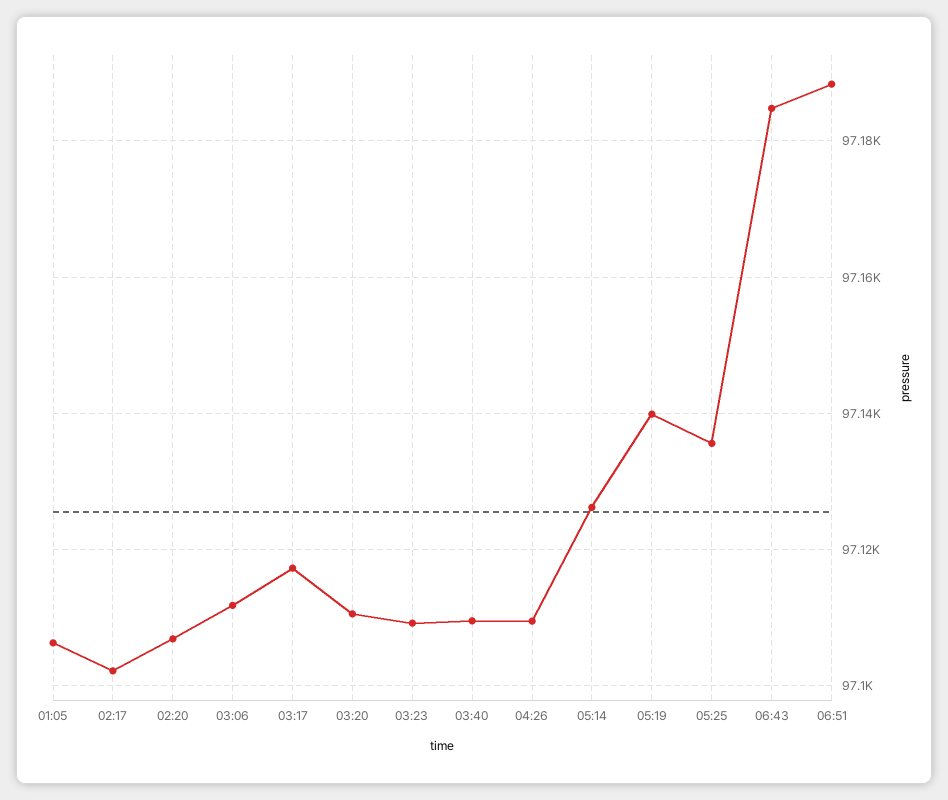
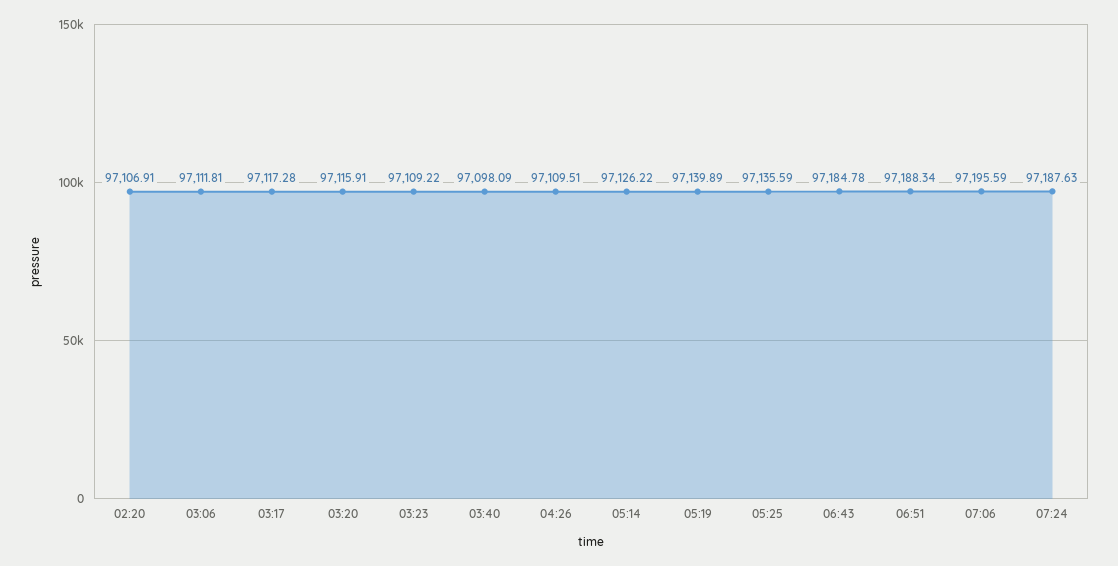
01:05: 97106 -> none
02:17: 97102 -> none
03:20: 97110 -> 97115.91
03:40: 97110 -> 97098.09
07:06: none -> 97195.59
07:24: none -> 97187.63

